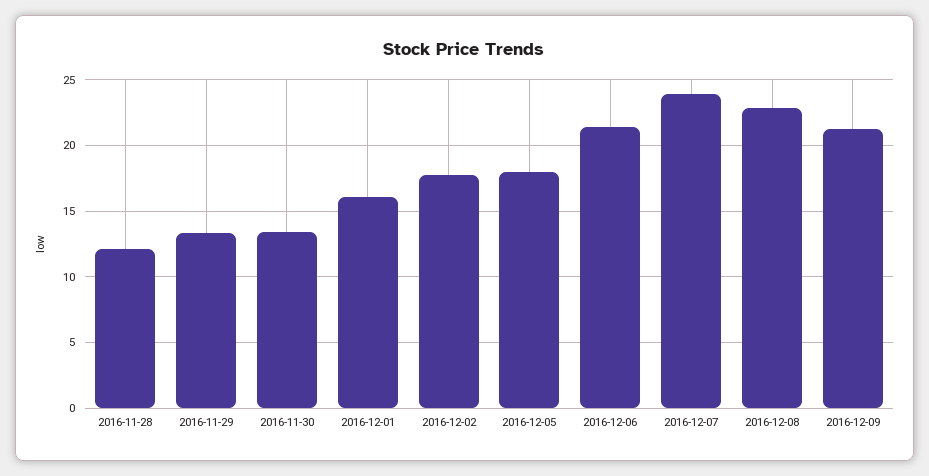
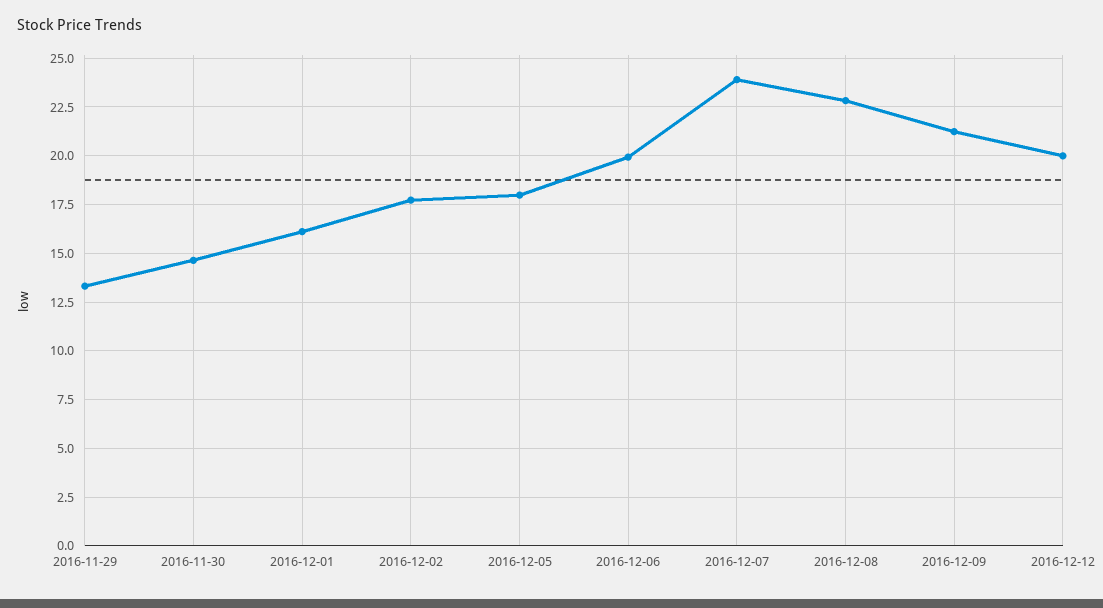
2016-11-28: 12 -> none
2016-11-30: 13.5 -> 14.5
2016-12-06: 21.5 -> 20
2016-12-12: none -> 20

